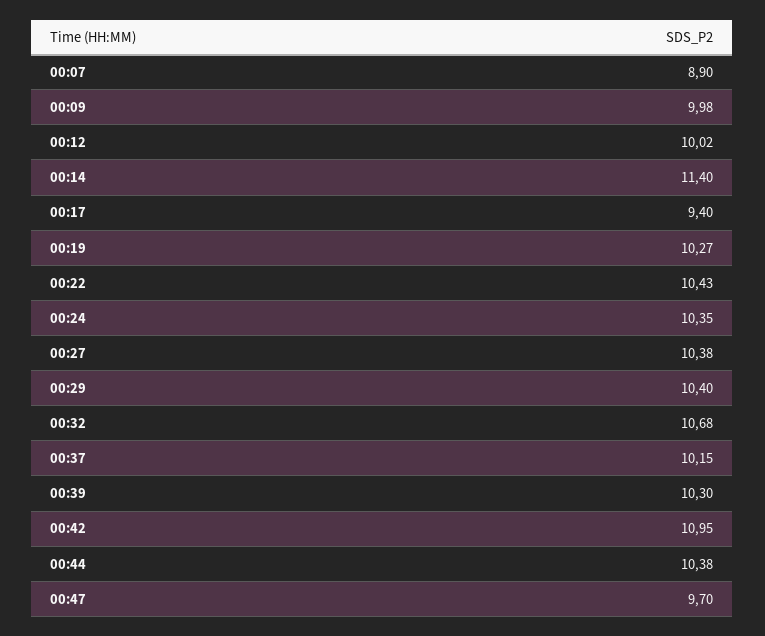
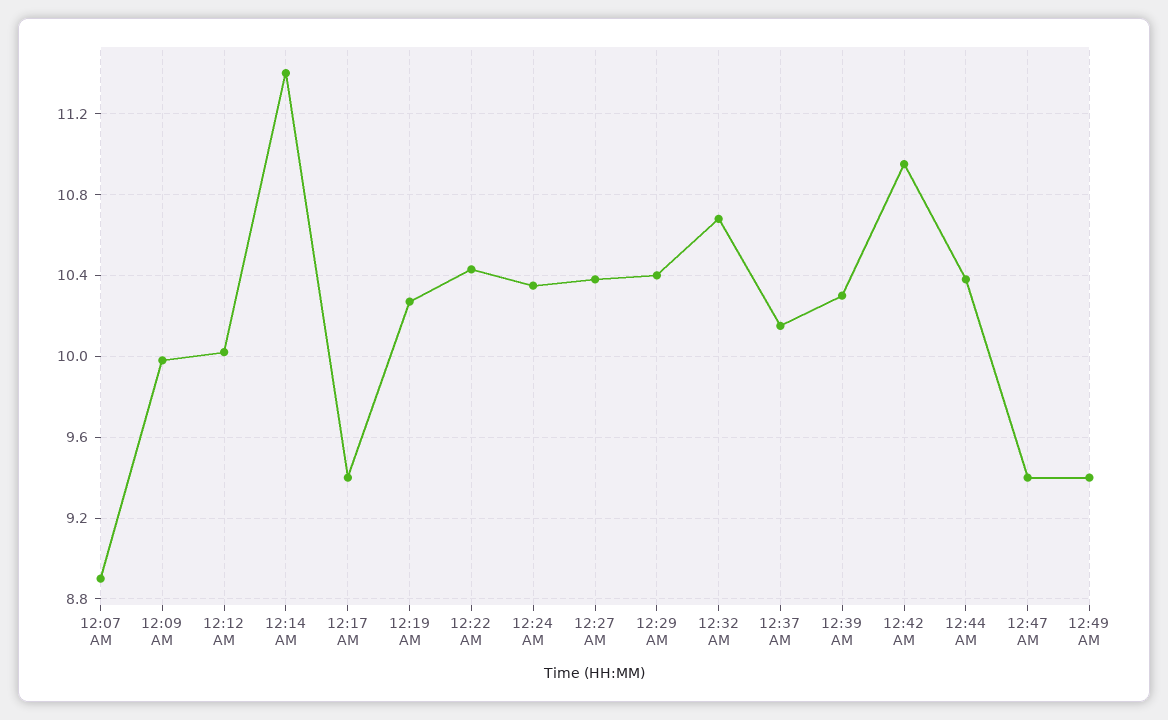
00:47: 9.7 -> 9.4
12:49 AM: none -> 9.4

